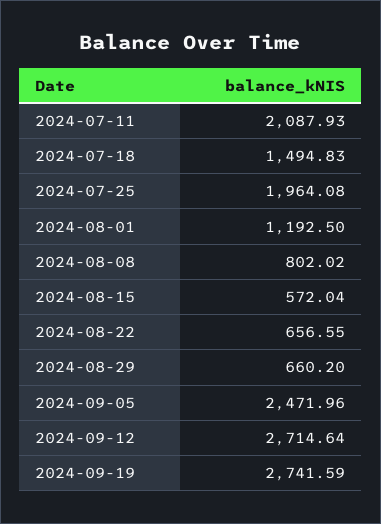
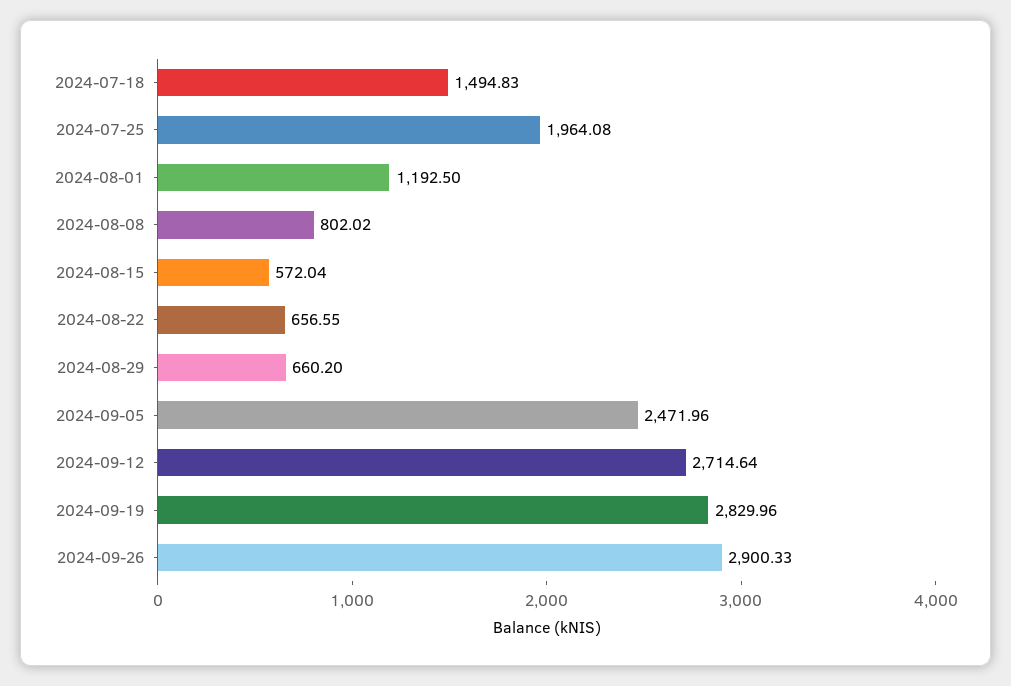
2024-07-11: 2087.93 -> none
2024-09-19: 2741.59 -> 2829.96
2024-09-26: none -> 2900.33

